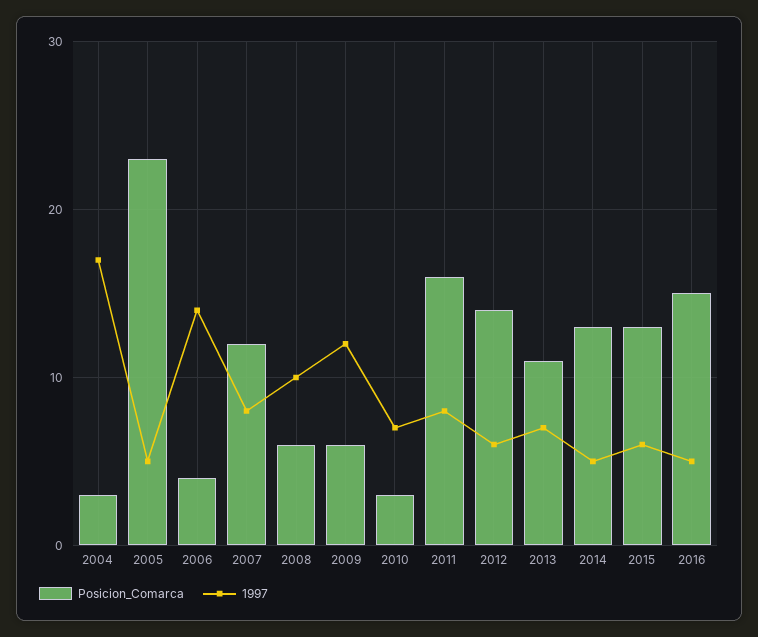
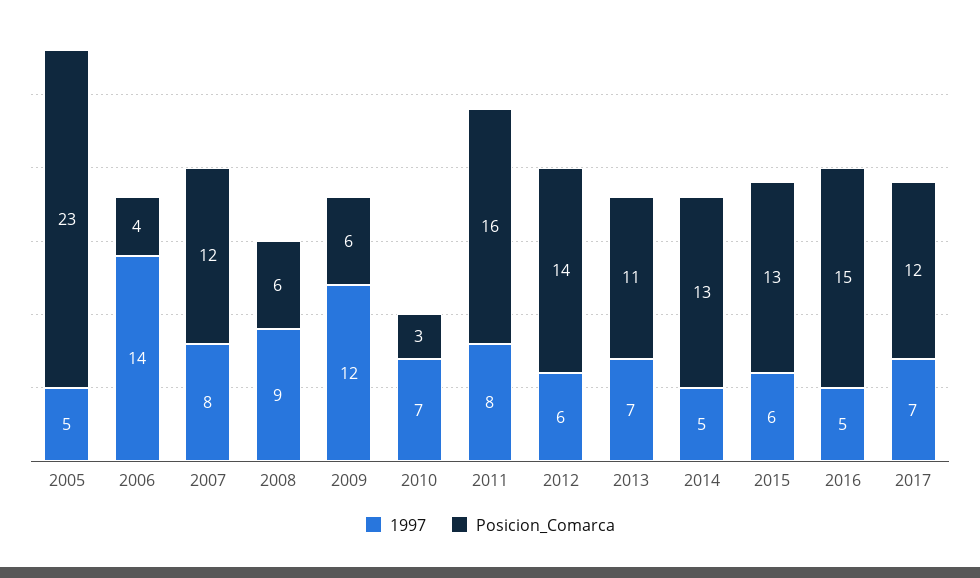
Posicion_Comarca, 2004: 3 -> none
1997, 2004: 17 -> none
1997, 2008: 10 -> 9
1997, 2017: none -> 7
Posicion_Comarca, 2017: none -> 12

